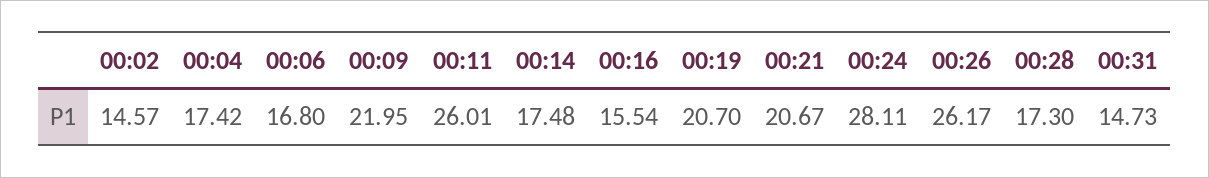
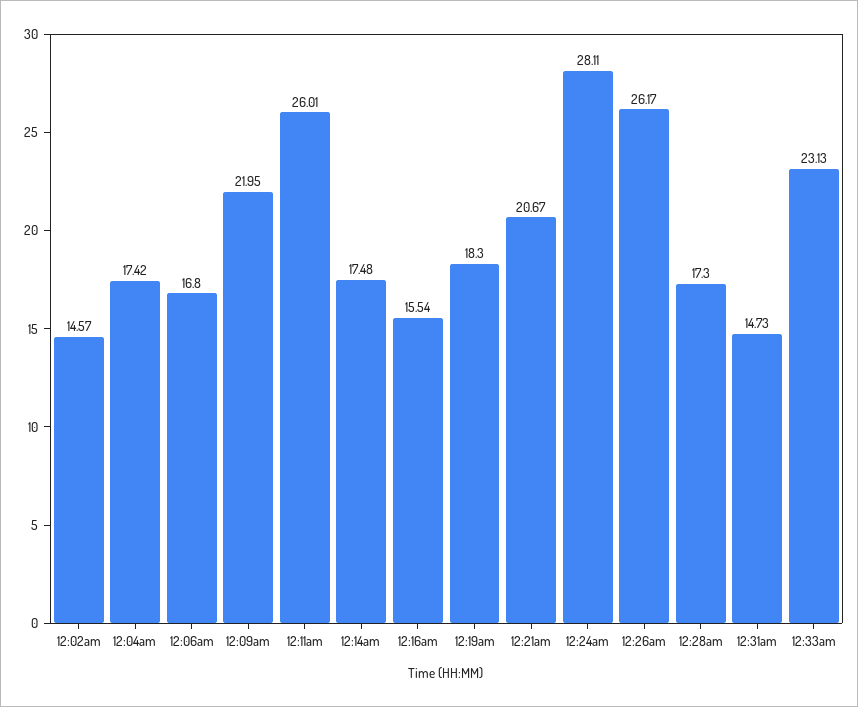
00:19: 20.7 -> 18.3
12:33am: none -> 23.13

